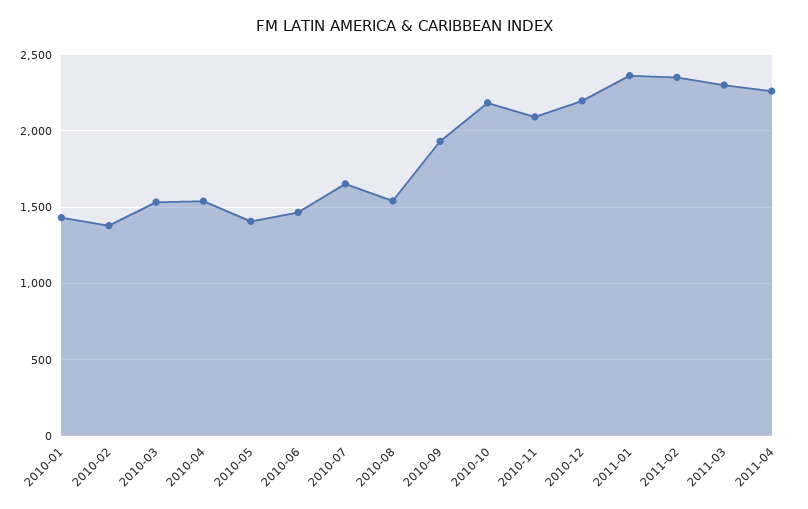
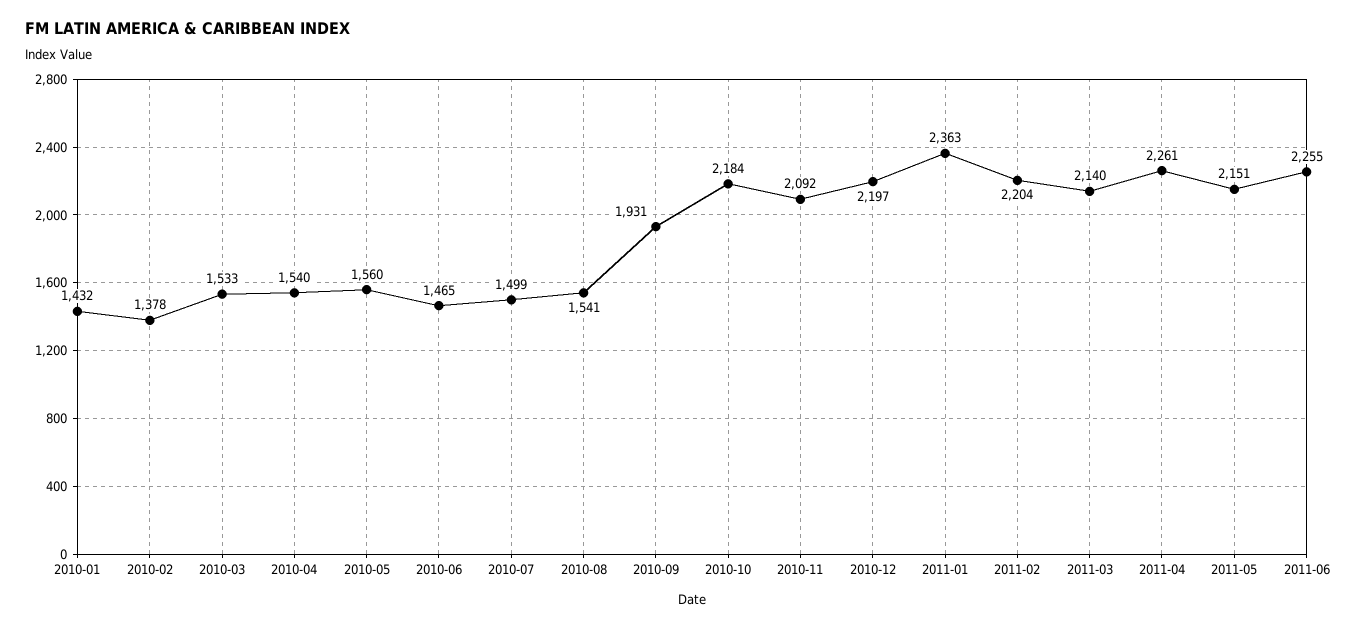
2010-05: 1400 -> 1560
2010-07: 1650 -> 1499
2011-02: 2350 -> 2204
2011-03: 2300 -> 2140
2011-05: none -> 2151
2011-06: none -> 2255

